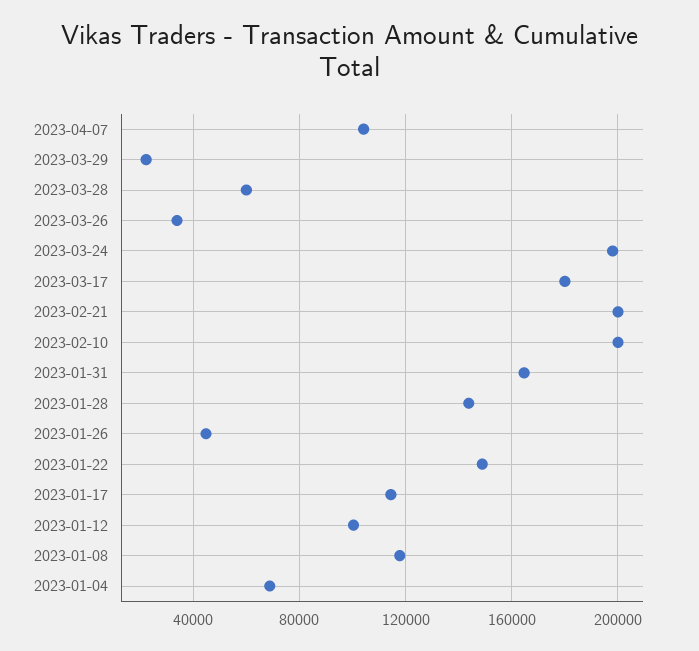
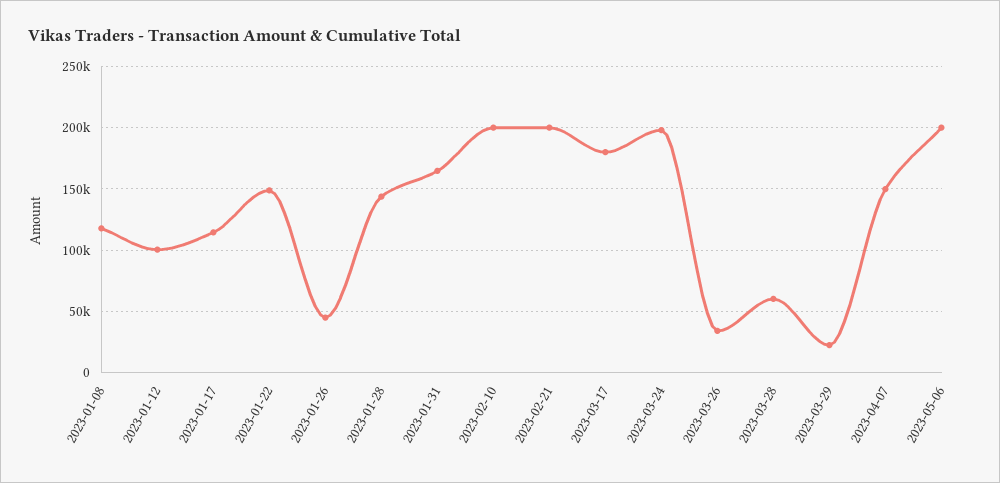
2023-04-07: 105000 -> 150000
2023-01-04: 70000 -> none
2023-05-06: none -> 200000

